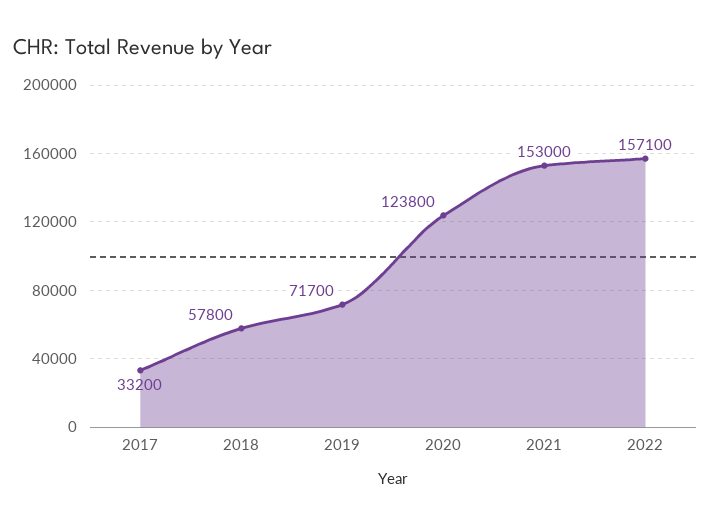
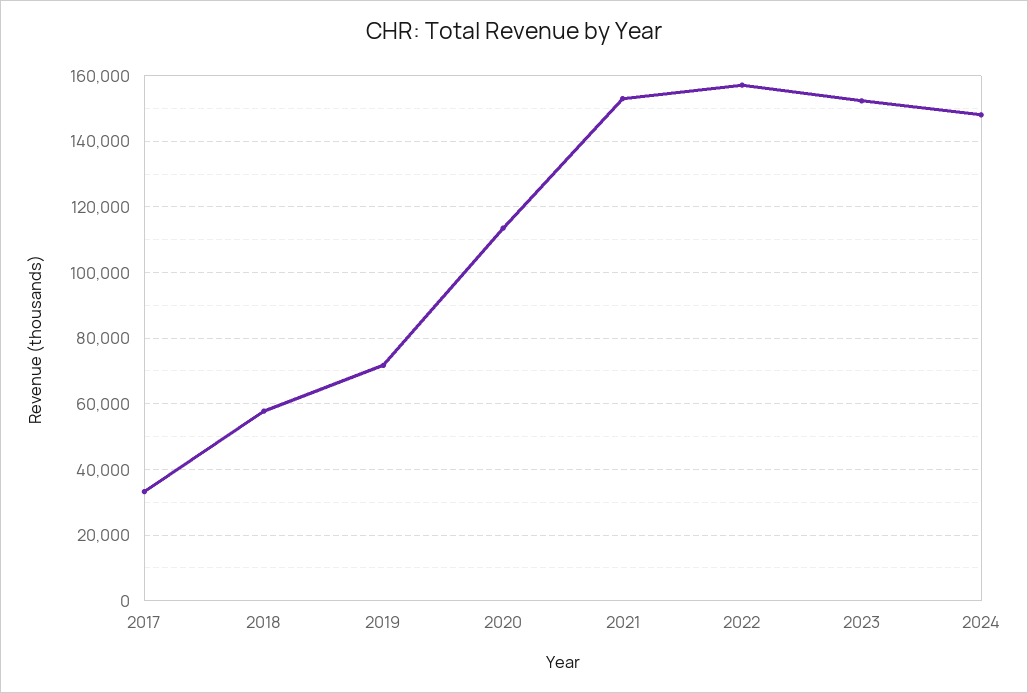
2020: 123800 -> 114000
2023: none -> 152000
2024: none -> 148000

